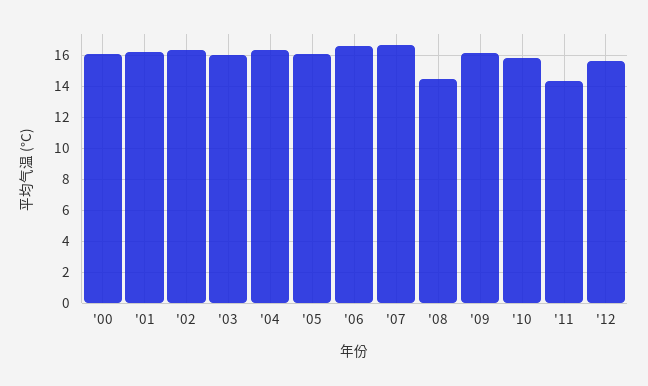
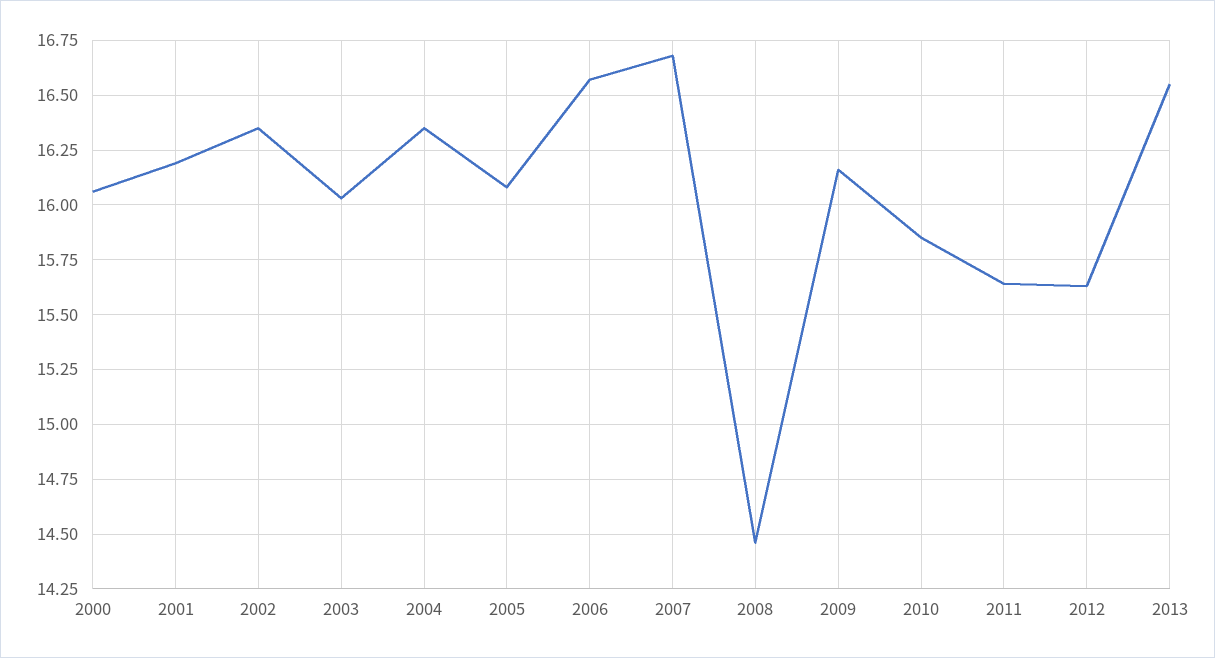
'11: 14.5 -> 15.65
2013: none -> 16.55

